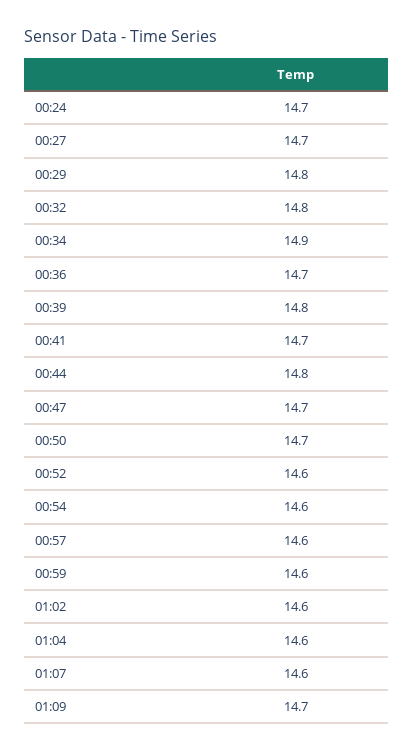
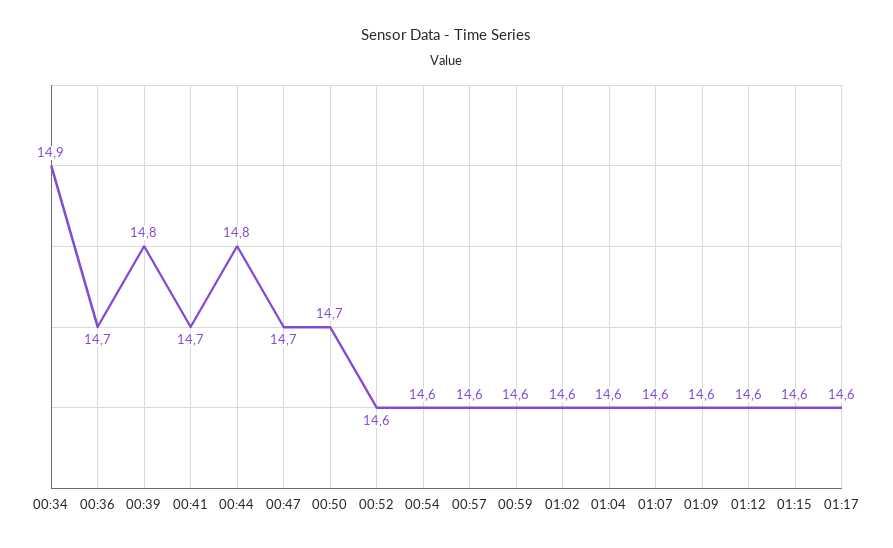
00:24: 14.7 -> none
00:27: 14.7 -> none
00:29: 14.8 -> none
00:32: 14.8 -> none
01:09: 14.7 -> 14.6
01:12: none -> 14.6
01:15: none -> 14.6
01:17: none -> 14.6

